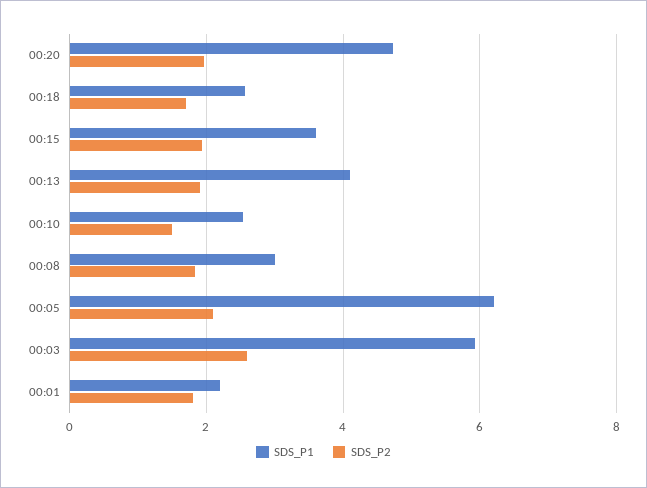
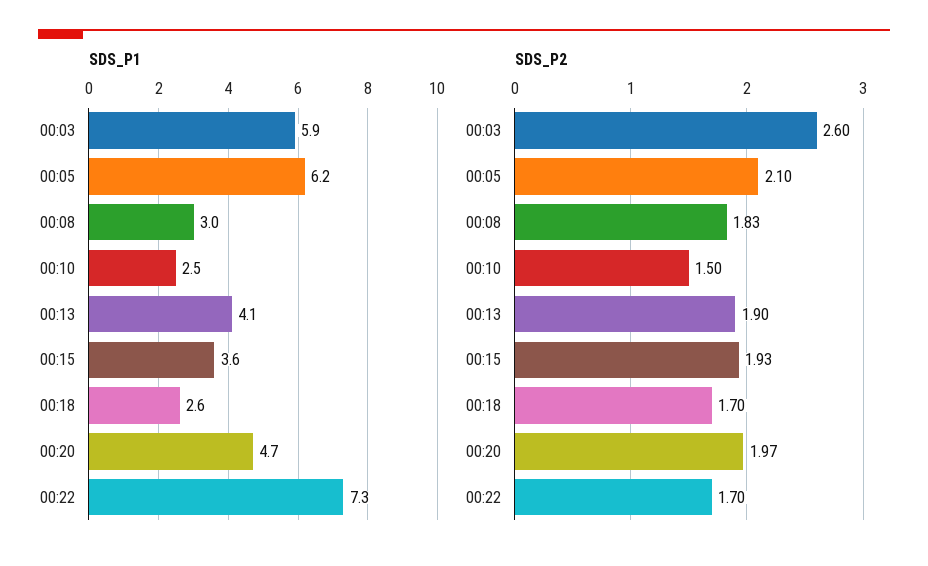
SDS_P1, 00:01: 2.2 -> none
SDS_P2, 00:01: 1.8 -> none
SDS_P1, 00:22: none -> 7.3
SDS_P2, 00:22: none -> 1.7

